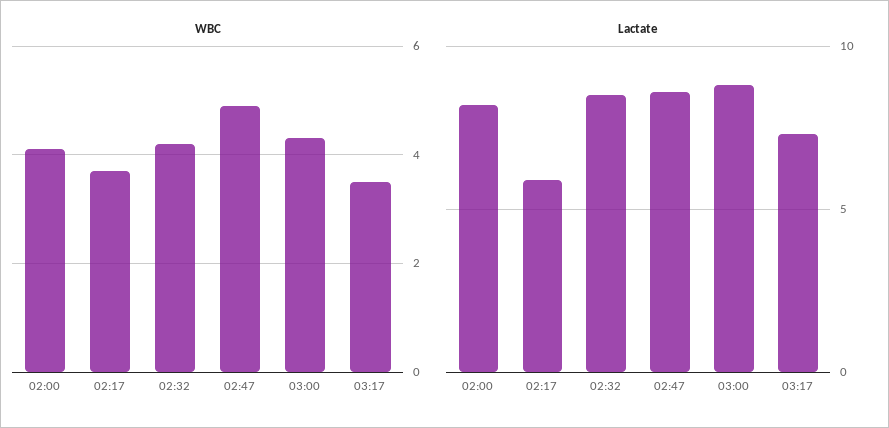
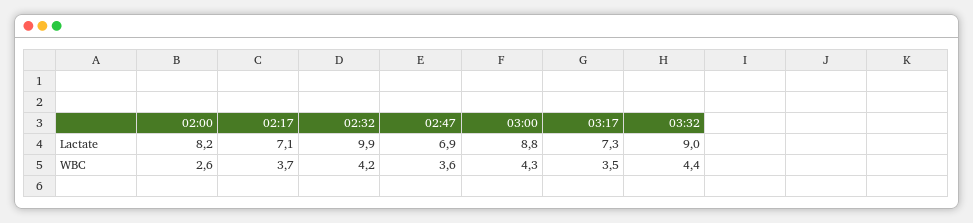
WBC, 02:00: 4 -> 2.6
WBC, 02:47: 5 -> 3.6
Lactate, 02:17: 6 -> 7.1
Lactate, 02:32: 8.5 -> 9.9
Lactate, 02:47: 8.5 -> 6.9
Lactate, 03:32: none -> 9
WBC, 03:32: none -> 4.4

